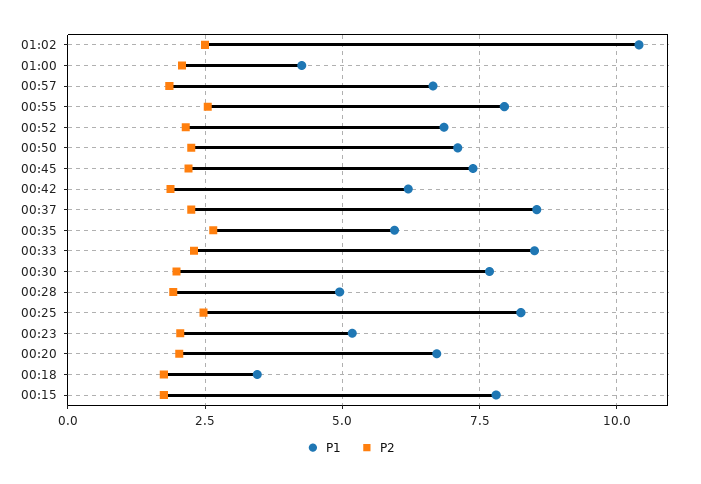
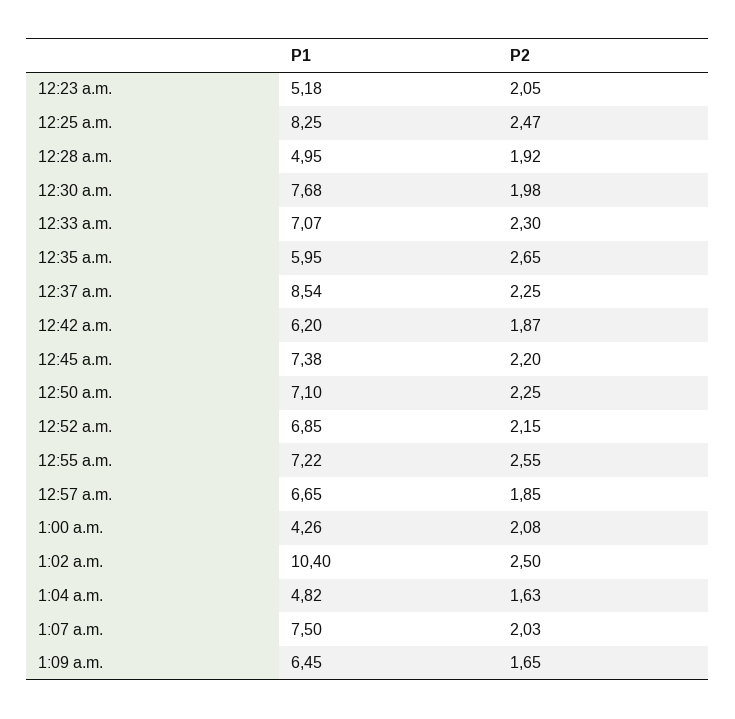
P1, 00:55: 8 -> 7.22
P1, 00:33: 8.5 -> 7.07
P1, 00:20: 6.75 -> none
P2, 00:20: 2 -> none
P1, 00:18: 3.5 -> none
P2, 00:18: 1.75 -> none
P1, 00:15: 7.75 -> none
P2, 00:15: 1.75 -> none
P1, 1:04 a.m.: none -> 4.82
P2, 1:04 a.m.: none -> 1.63
P1, 1:07 a.m.: none -> 7.5
P2, 1:07 a.m.: none -> 2.03
P1, 1:09 a.m.: none -> 6.45
P2, 1:09 a.m.: none -> 1.65

